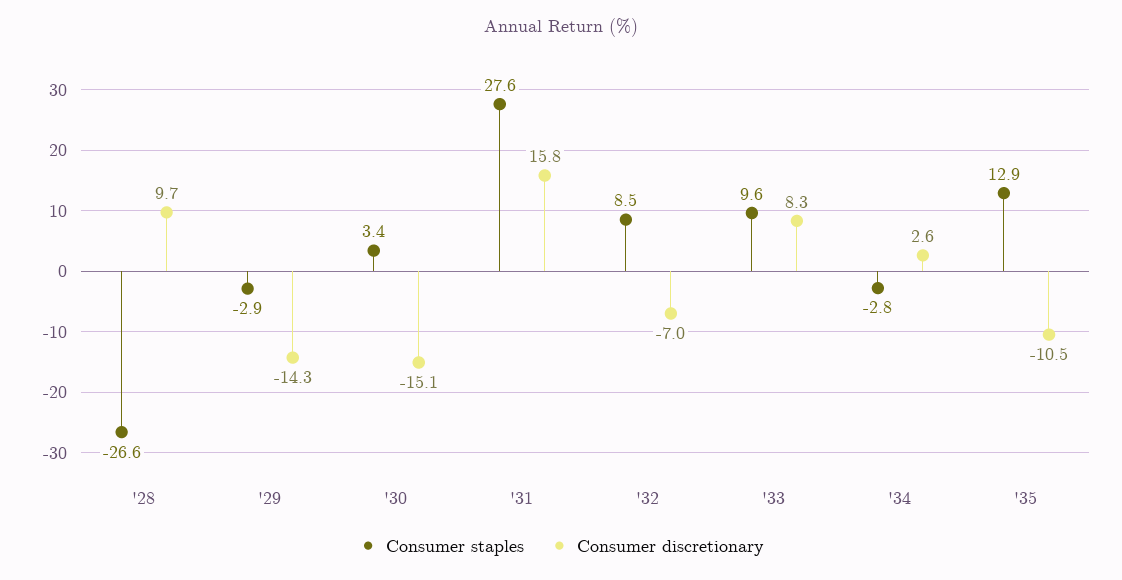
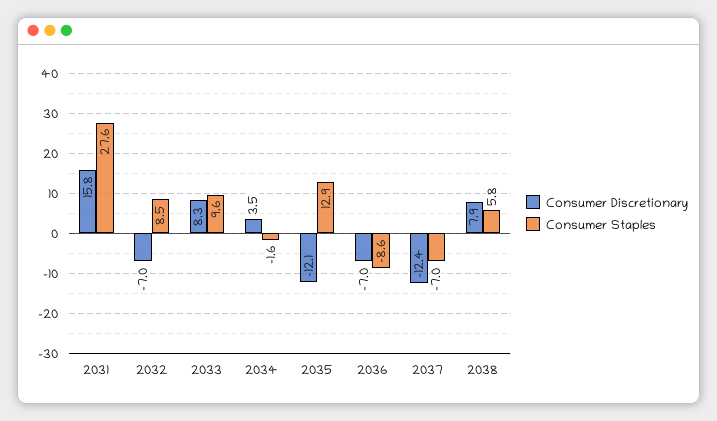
Consumer staples, '28: -26.6 -> none
Consumer discretionary, '28: 9.7 -> none
Consumer staples, '29: -2.9 -> none
Consumer discretionary, '29: -14.3 -> none
Consumer staples, '30: 3.4 -> none
Consumer discretionary, '30: -15.1 -> none
Consumer staples, '34: -2.8 -> -1.6
Consumer discretionary, '34: 2.6 -> 3.5
Consumer discretionary, '35: -10.5 -> -12.1
Consumer discretionary, 2036: none -> -7
Consumer staples, 2036: none -> -8.6
Consumer discretionary, 2037: none -> -12.4
Consumer staples, 2037: none -> -7
Consumer discretionary, 2038: none -> 7.9
Consumer staples, 2038: none -> 5.8

